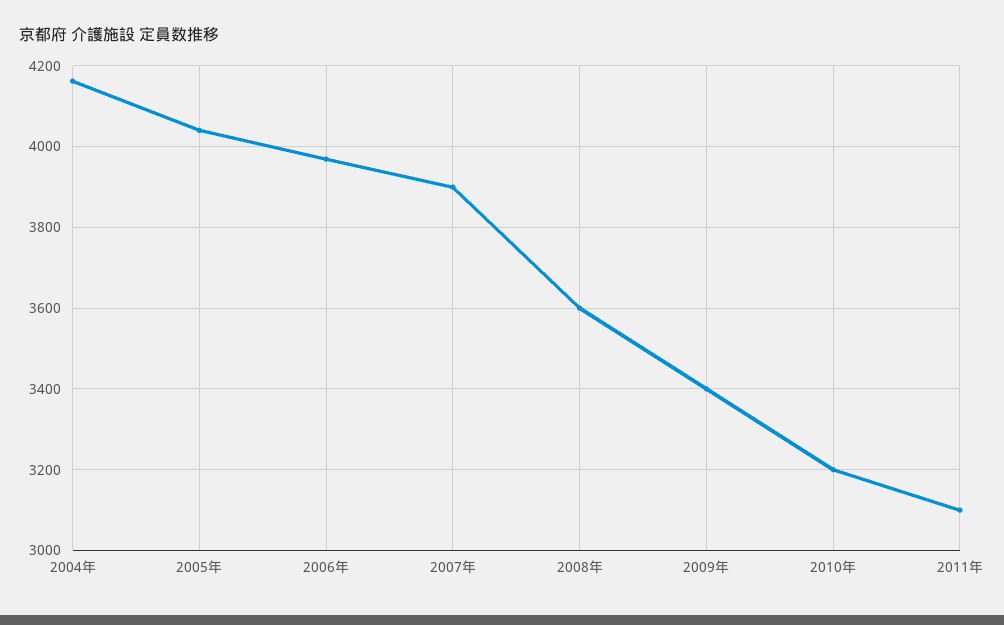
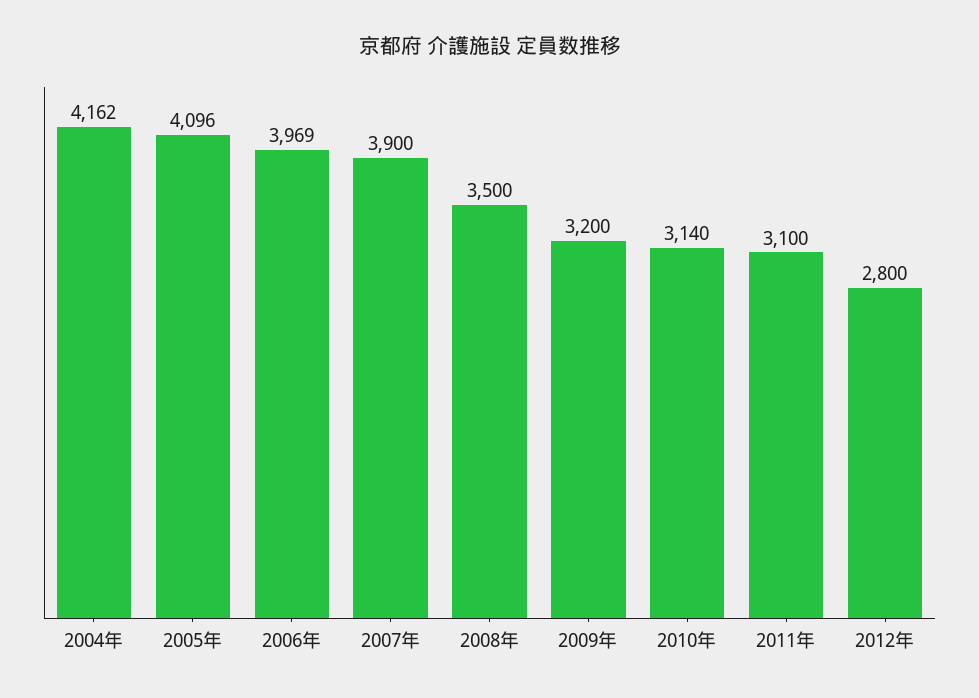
2005年: 4040 -> 4096
2008年: 3600 -> 3500
2009年: 3400 -> 3200
2010年: 3200 -> 3140
2012年: none -> 2800

